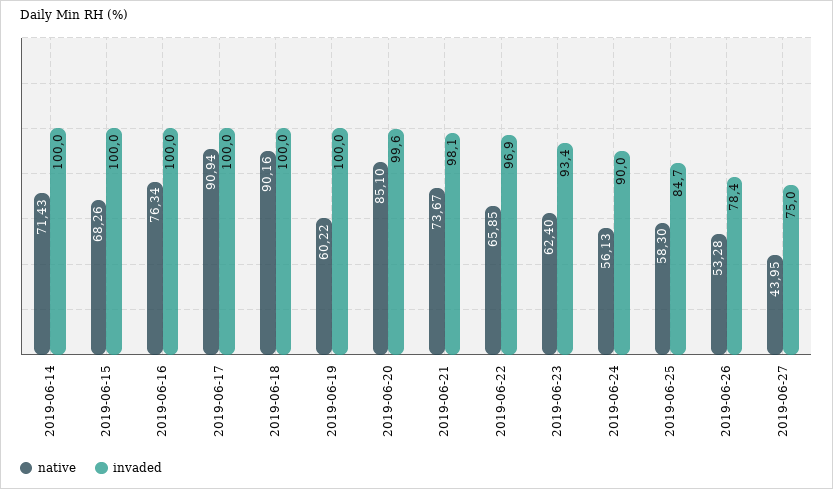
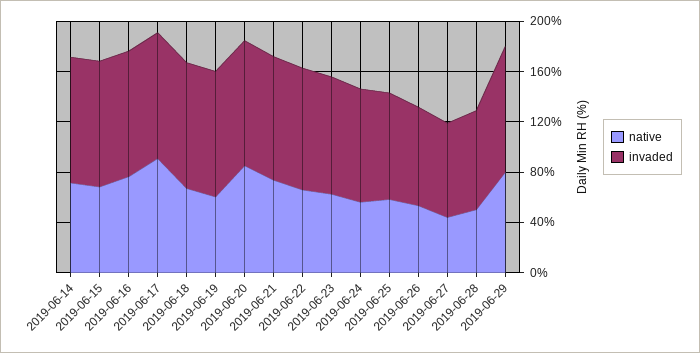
native, 2019-06-18: 90.16 -> 70
native, 2019-06-28: none -> 50
invaded, 2019-06-28: none -> 80
native, 2019-06-29: none -> 80
invaded, 2019-06-29: none -> 100

